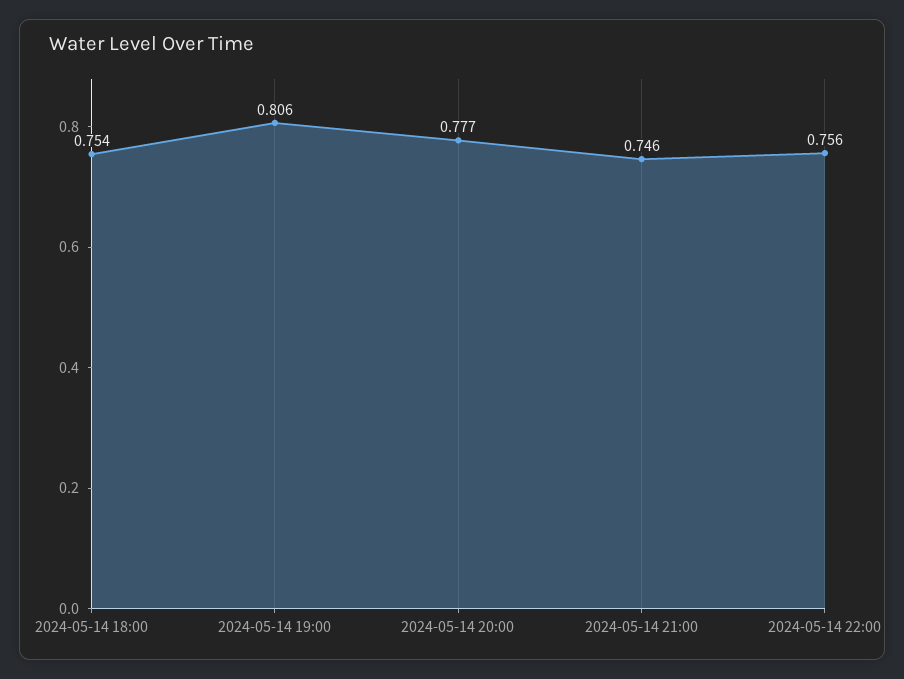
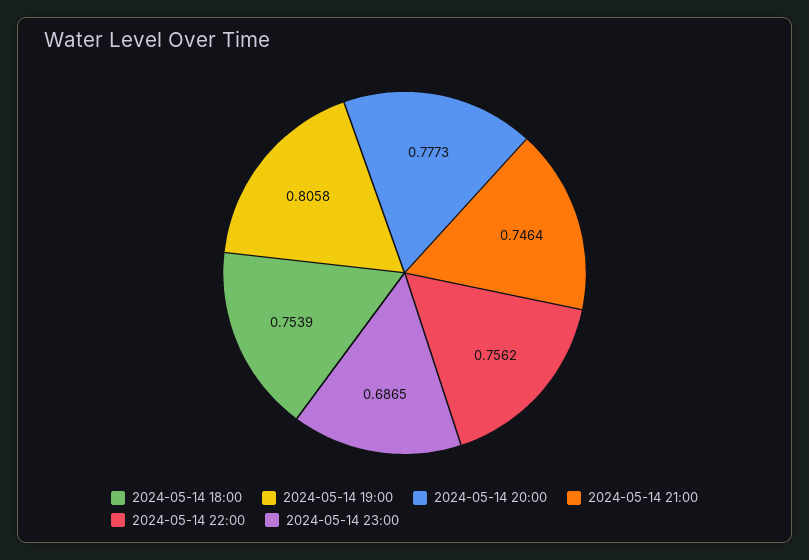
2024-05-14 23:00: none -> 0.6865

